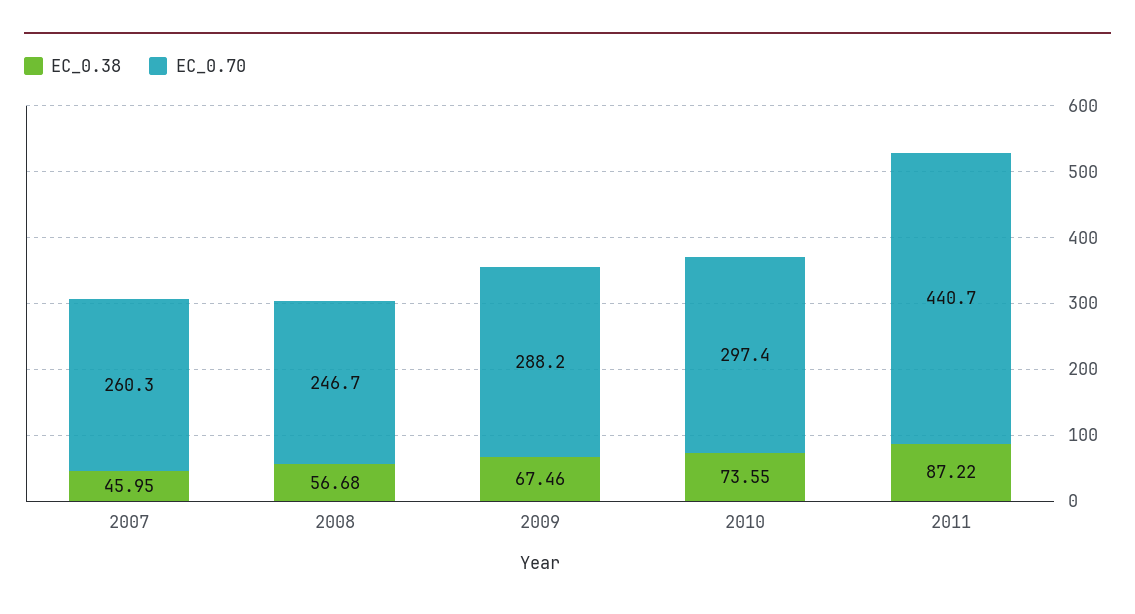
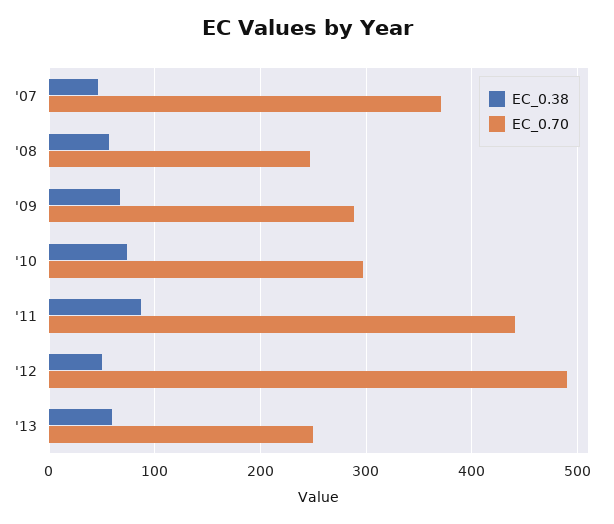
EC_0.70, 2007: 260.3 -> 370
EC_0.38, '12: none -> 50
EC_0.70, '12: none -> 490
EC_0.38, '13: none -> 60
EC_0.70, '13: none -> 250

